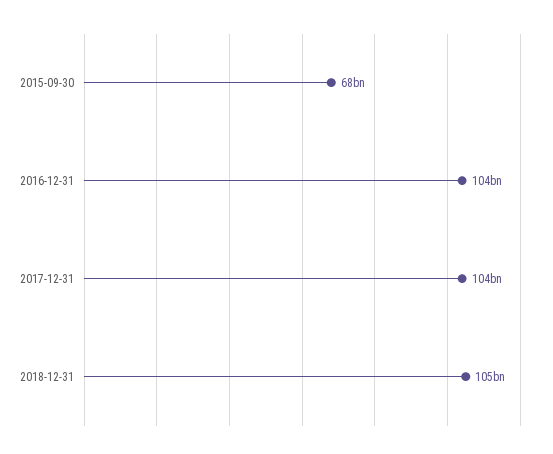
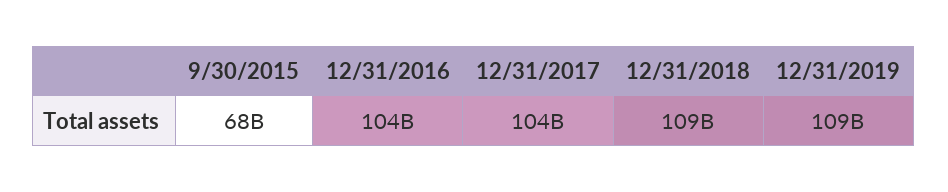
2018-12-31: 105000000000 -> 109000000000
12/31/2019: none -> 109000000000

